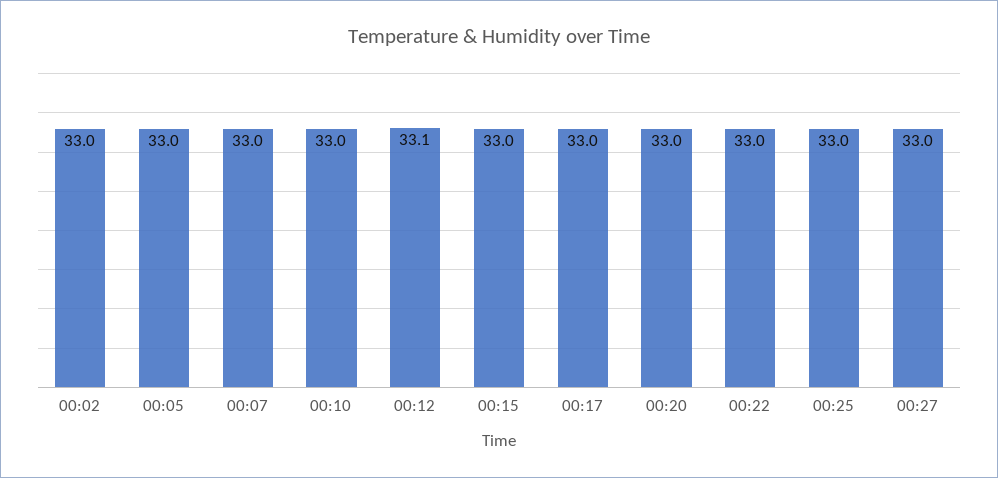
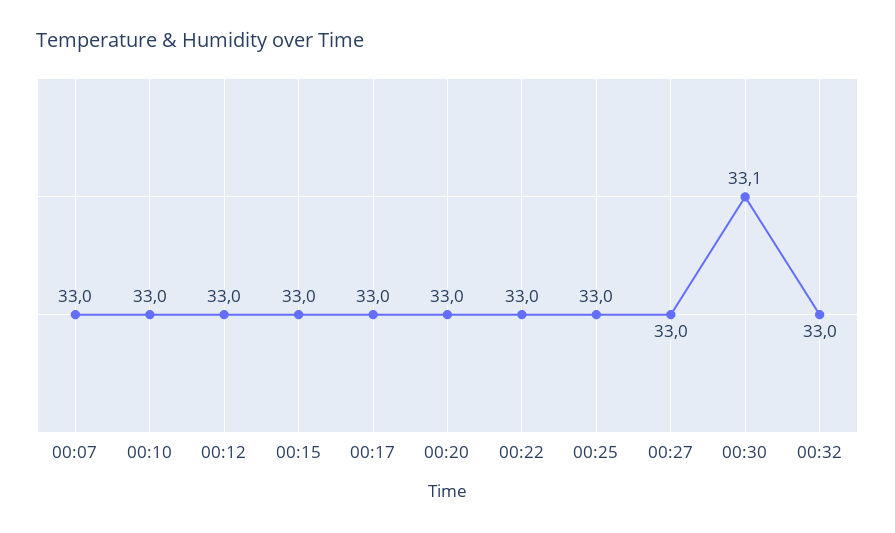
00:02: 33 -> none
00:05: 33 -> none
00:12: 33.1 -> 33
00:30: none -> 33.1
00:32: none -> 33

